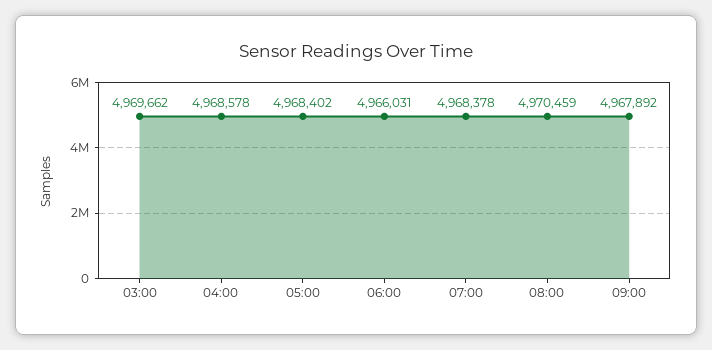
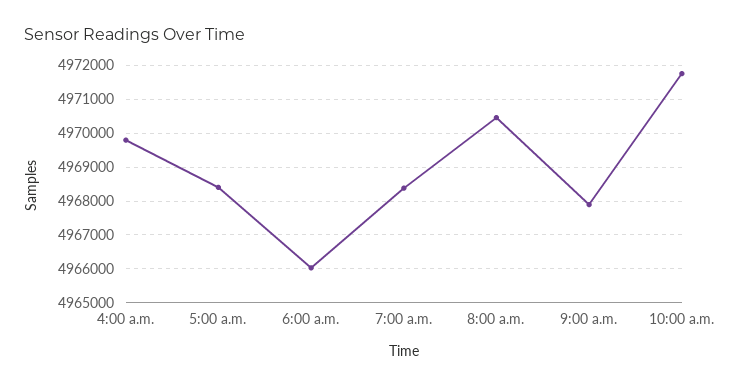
03:00: 4969662 -> none
04:00: 4968578 -> 4969800
10:00 a.m.: none -> 4971800

